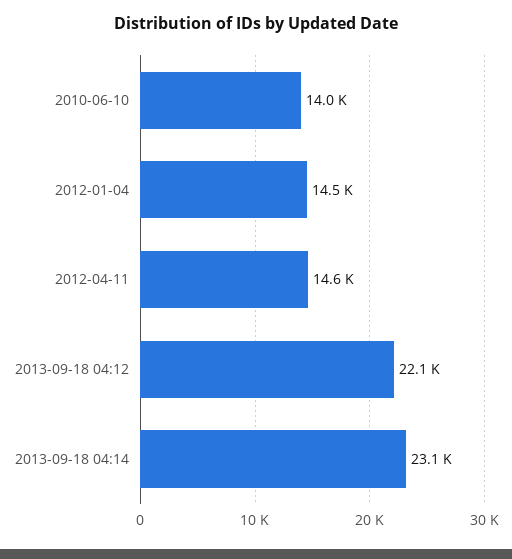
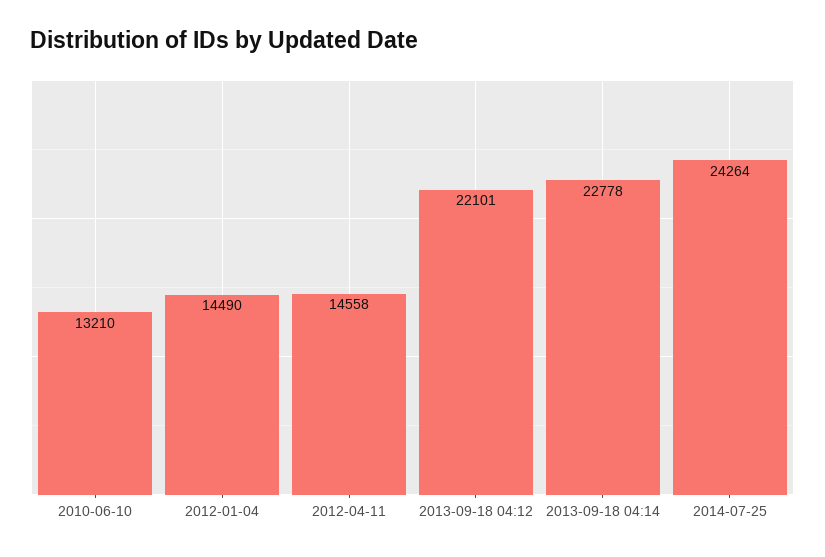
2010-06-10: 14000 -> 13210
2013-09-18 04:14: 23100 -> 22778
2014-07-25: none -> 24264

